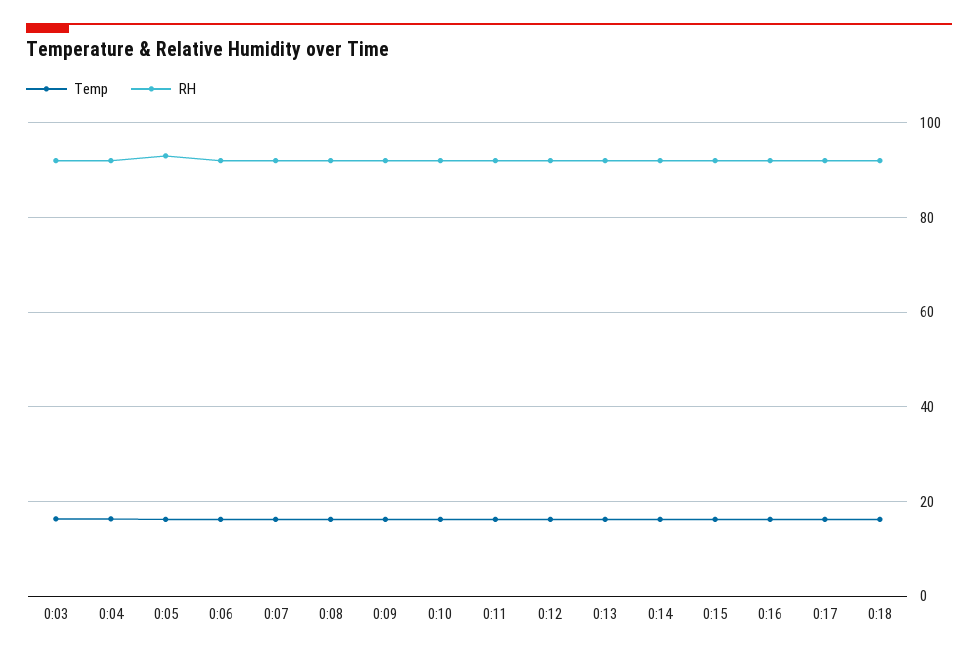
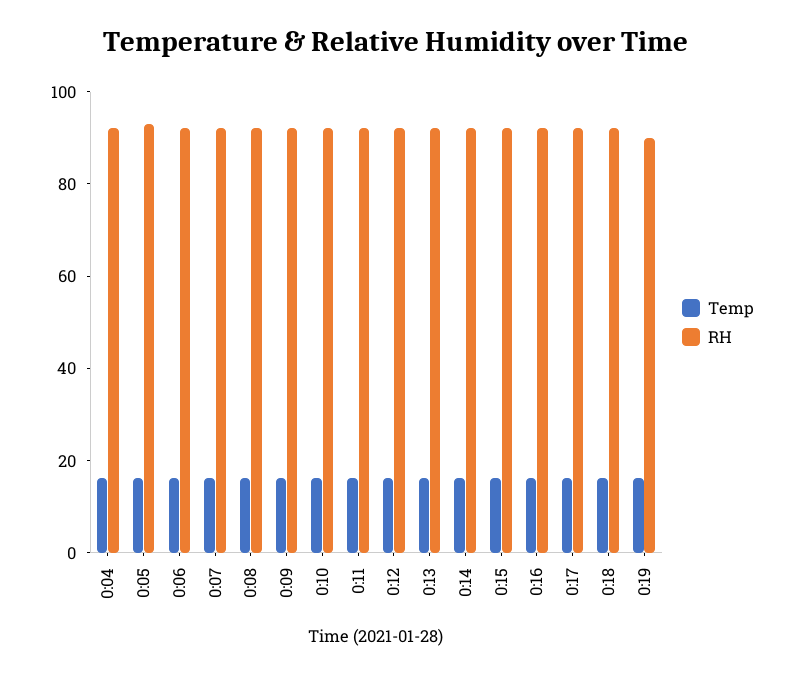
Temp, 0:03: 16 -> none
RH, 0:03: 92 -> none
Temp, 0:19: none -> 15
RH, 0:19: none -> 90

